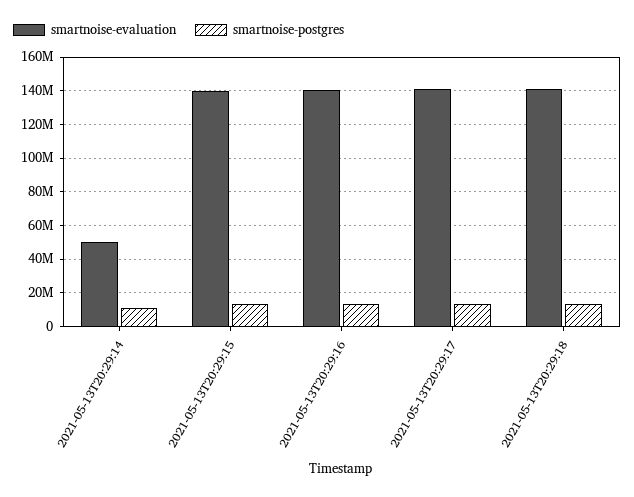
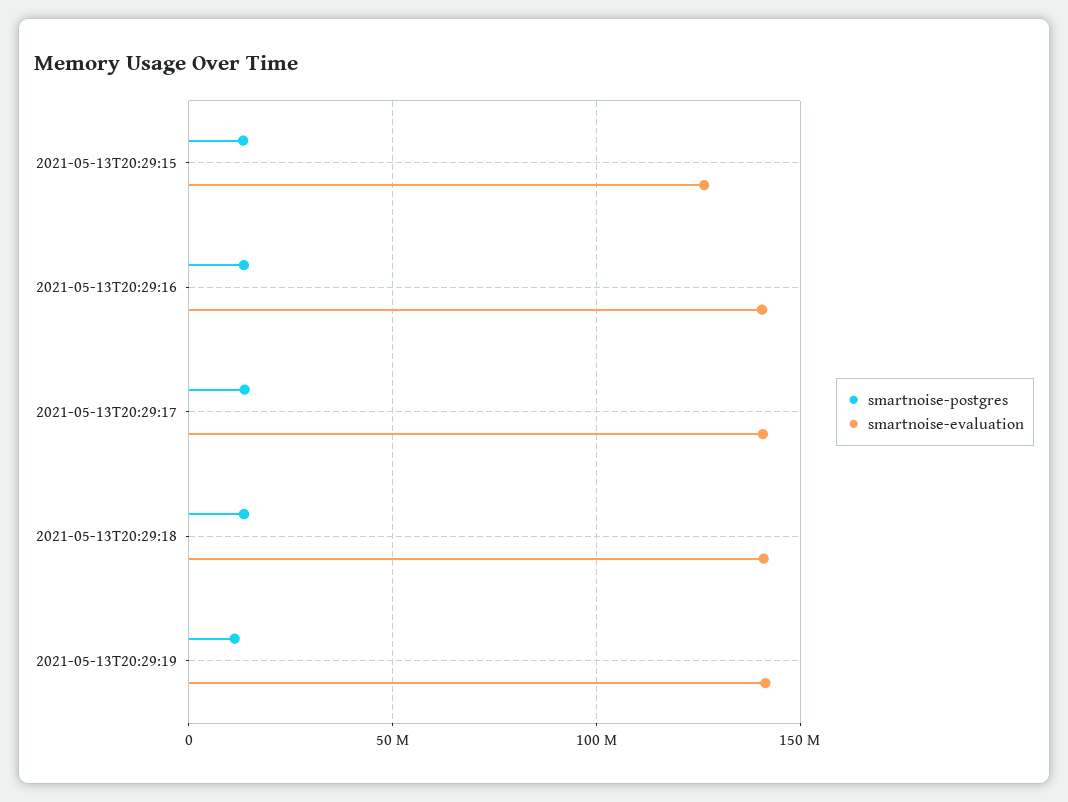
smartnoise-evaluation, 2021-05-13T20:29:14: 50000000 -> none
smartnoise-postgres, 2021-05-13T20:29:14: 10000000 -> none
smartnoise-evaluation, 2021-05-13T20:29:15: 140000000 -> 125000000
smartnoise-postgres, 2021-05-13T20:29:19: none -> 10000000
smartnoise-evaluation, 2021-05-13T20:29:19: none -> 140000000

